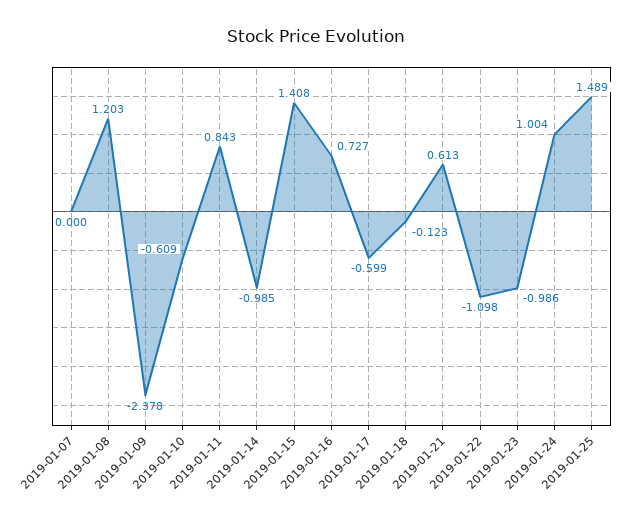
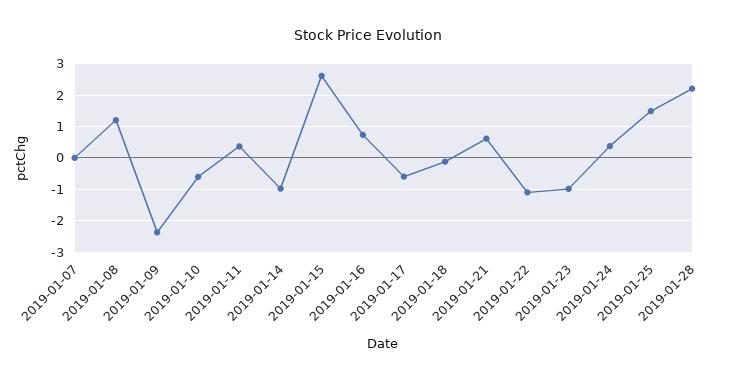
2019-01-11: 0.843 -> 0.4
2019-01-15: 1.408 -> 2.6
2019-01-24: 1.004 -> 0.4
2019-01-28: none -> 2.2

